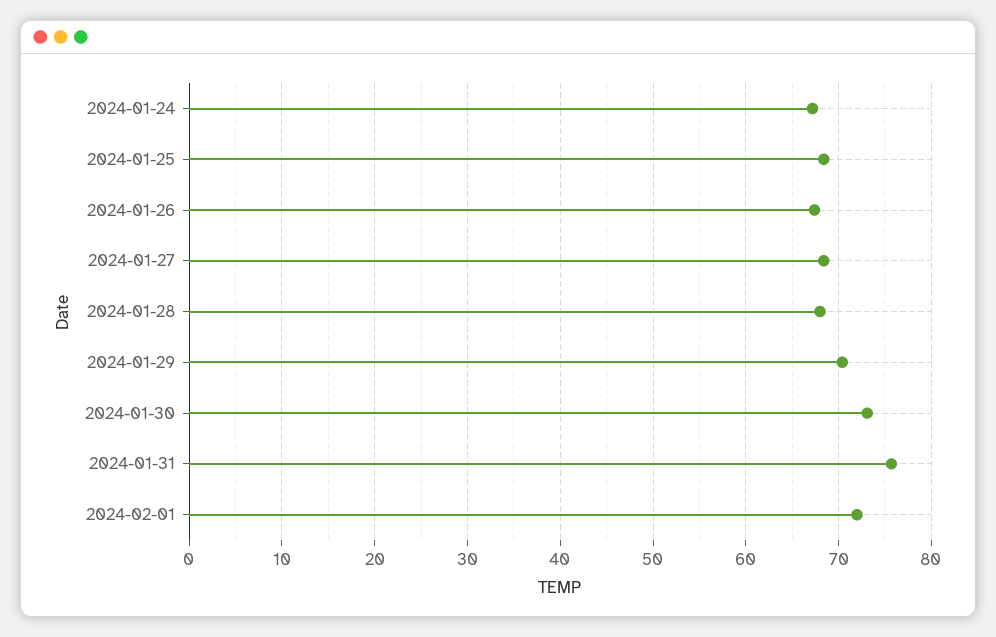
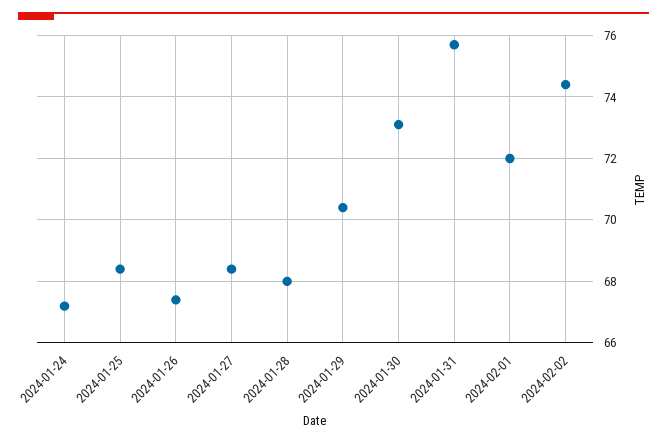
2024-02-02: none -> 74.5

